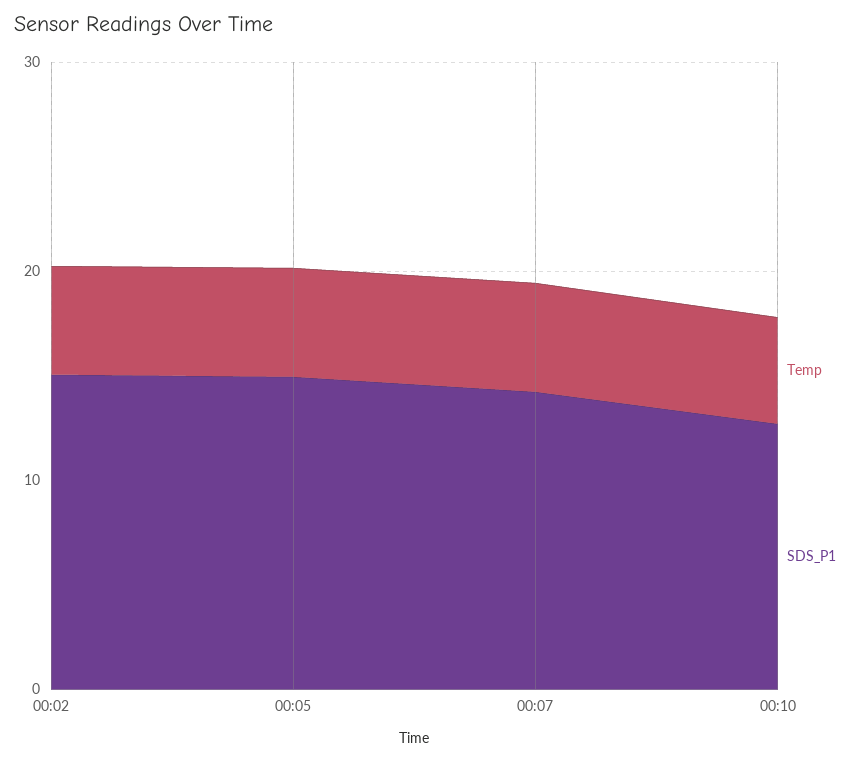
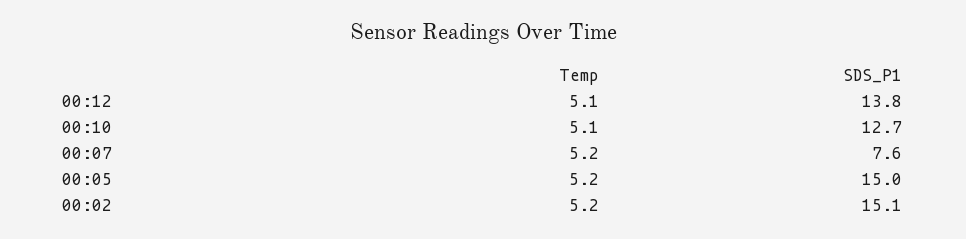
SDS_P1, 00:07: 14 -> 7.6
Temp, 00:12: none -> 5.1
SDS_P1, 00:12: none -> 13.8

